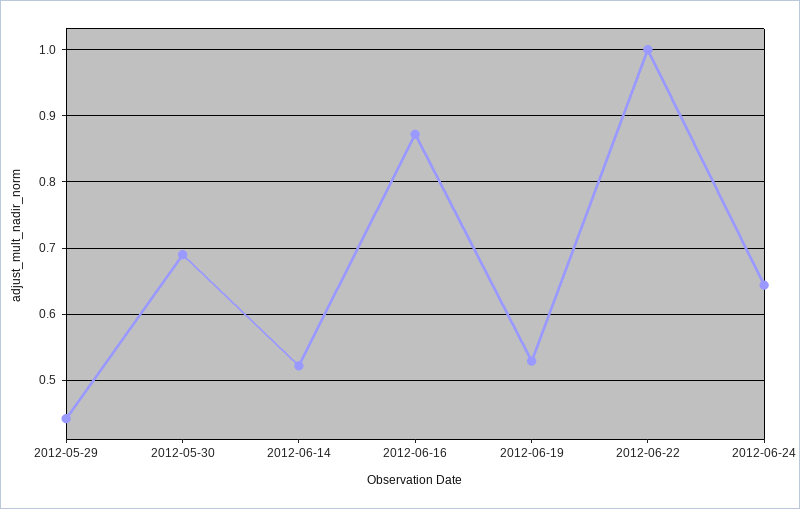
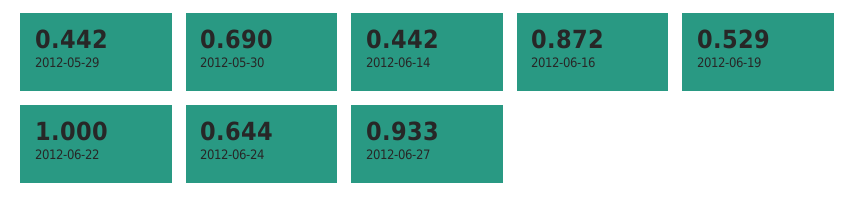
2012-06-14: 0.52 -> 0.442
2012-06-27: none -> 0.933

